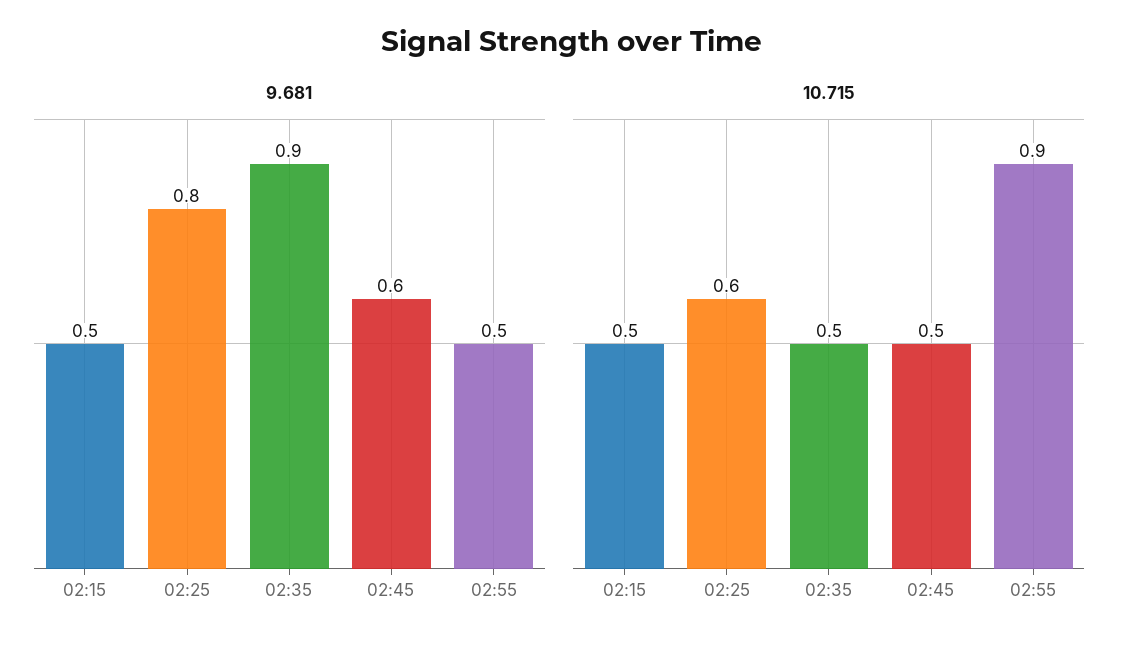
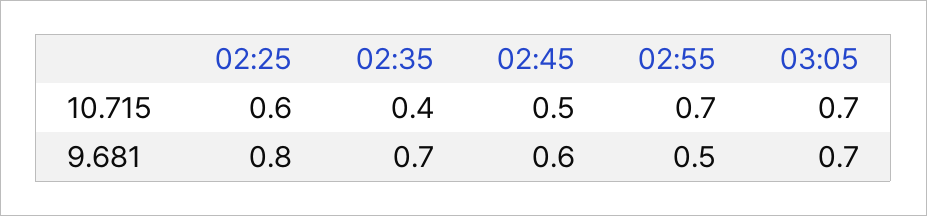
9.681, 02:15: 0.5 -> none
9.681, 02:35: 0.9 -> 0.7
10.715, 02:15: 0.5 -> none
10.715, 02:35: 0.5 -> 0.4
10.715, 02:55: 0.9 -> 0.7
10.715, 03:05: none -> 0.7
9.681, 03:05: none -> 0.7

